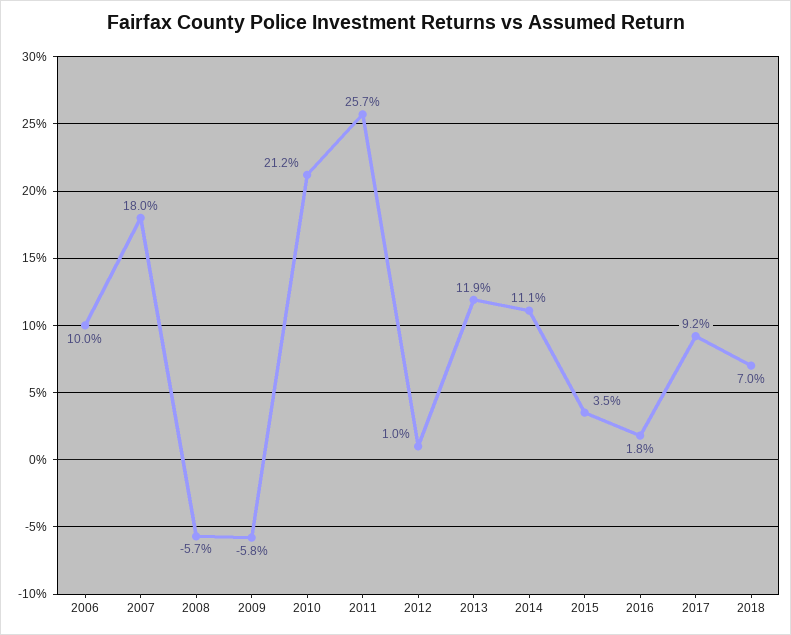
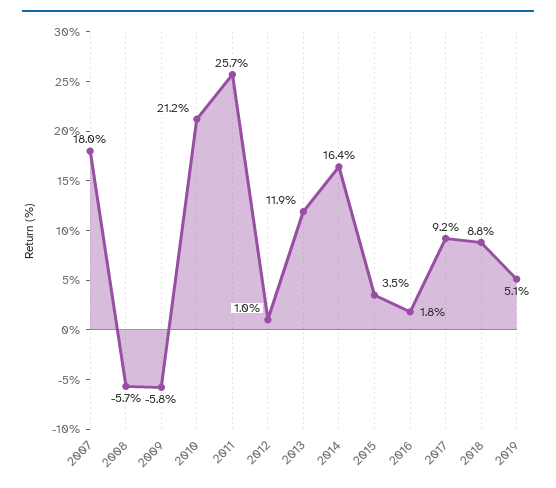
2006: 10 -> none
2014: 11.1 -> 16.4
2018: 7 -> 8.8
2019: none -> 5.1

